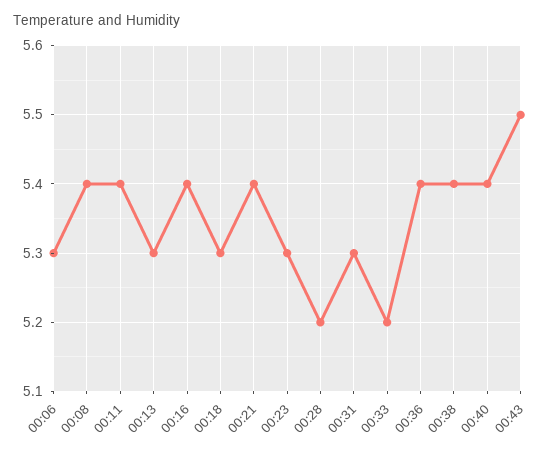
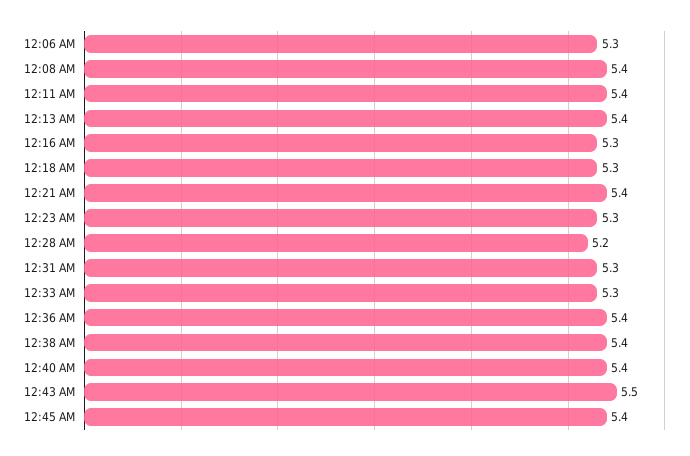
00:13: 5.3 -> 5.4
00:16: 5.4 -> 5.3
00:33: 5.2 -> 5.3
12:45 AM: none -> 5.4

